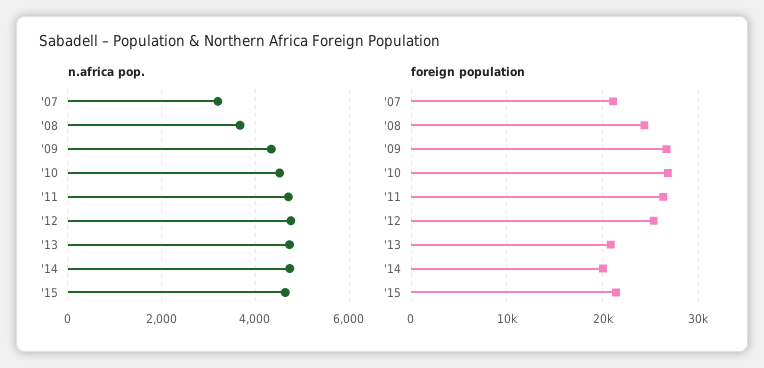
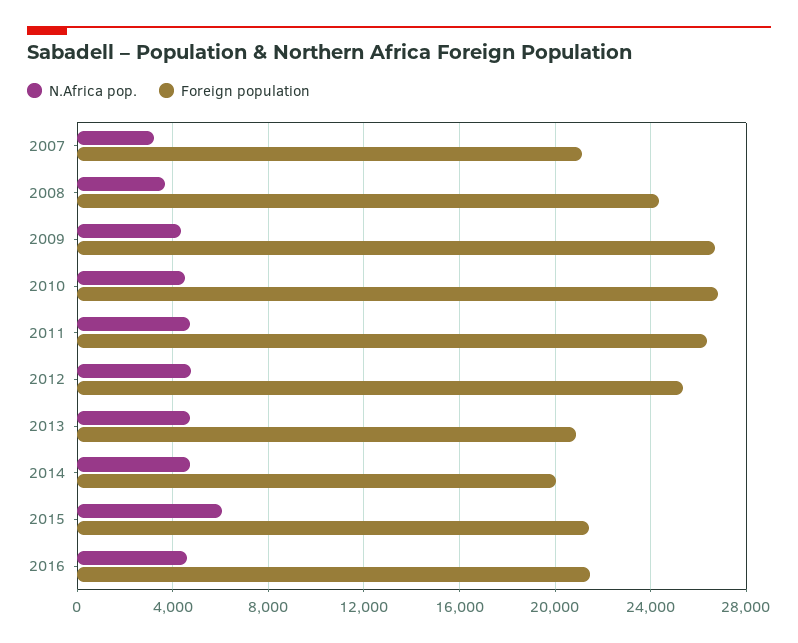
n.africa pop., '15: 4600 -> 6000
n.africa pop., 2016: none -> 4500
foreign population, 2016: none -> 21500

